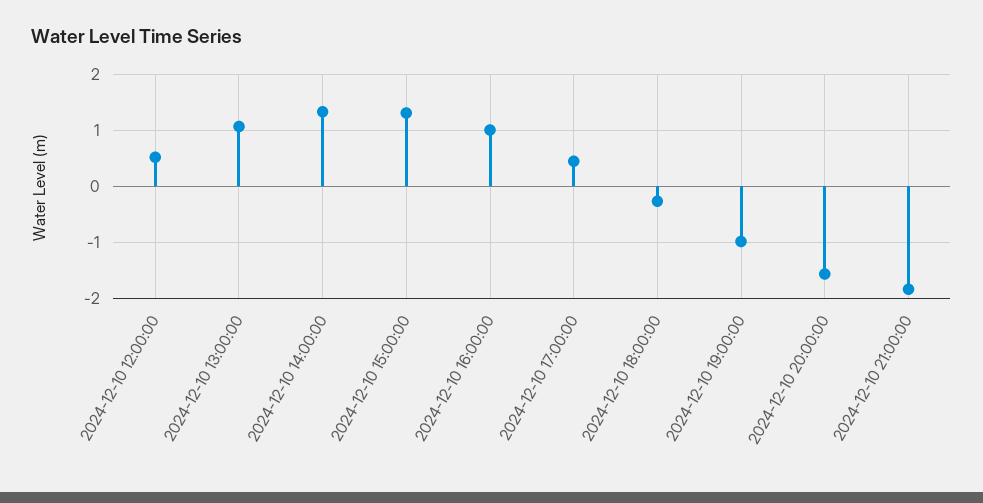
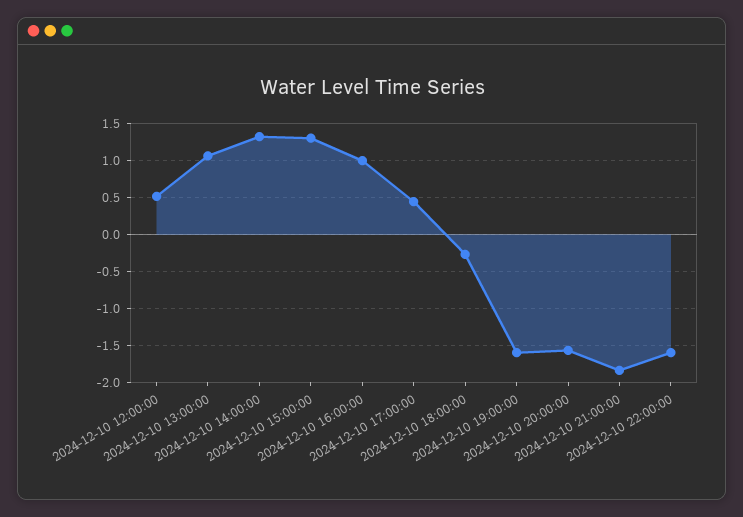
2024-12-10 19:00:00: -1 -> -1.6
2024-12-10 22:00:00: none -> -1.6

